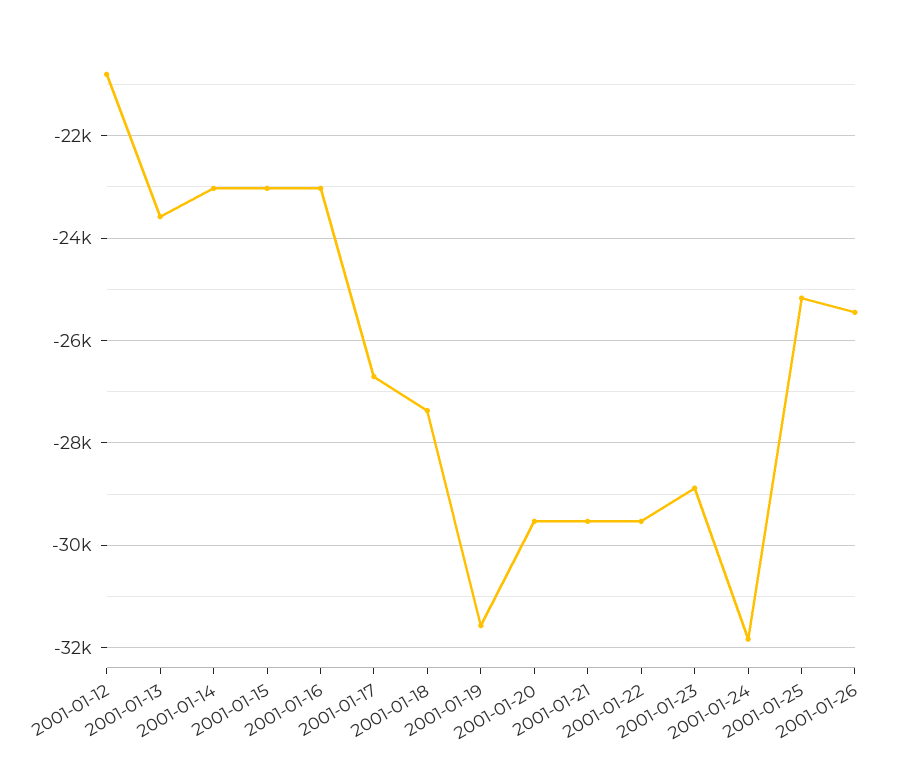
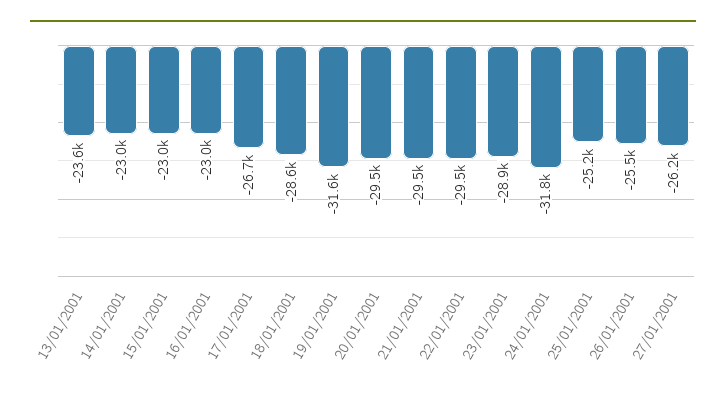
2001-01-12: -20800 -> none
2001-01-18: -27400 -> -28600
27/01/2001: none -> -26200

